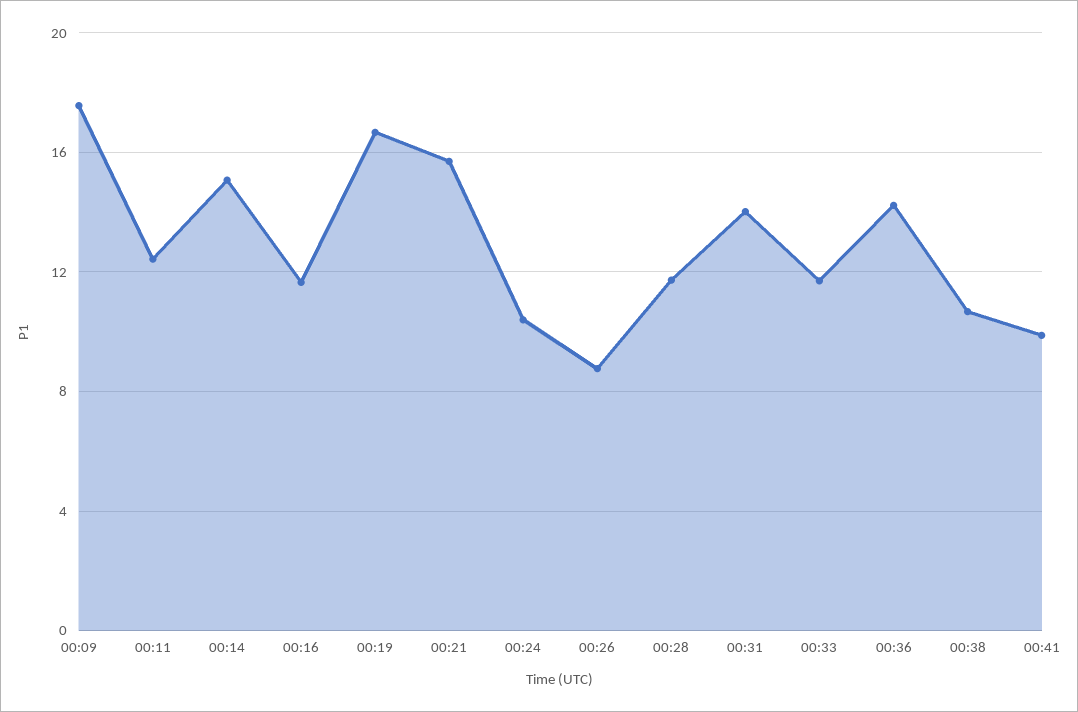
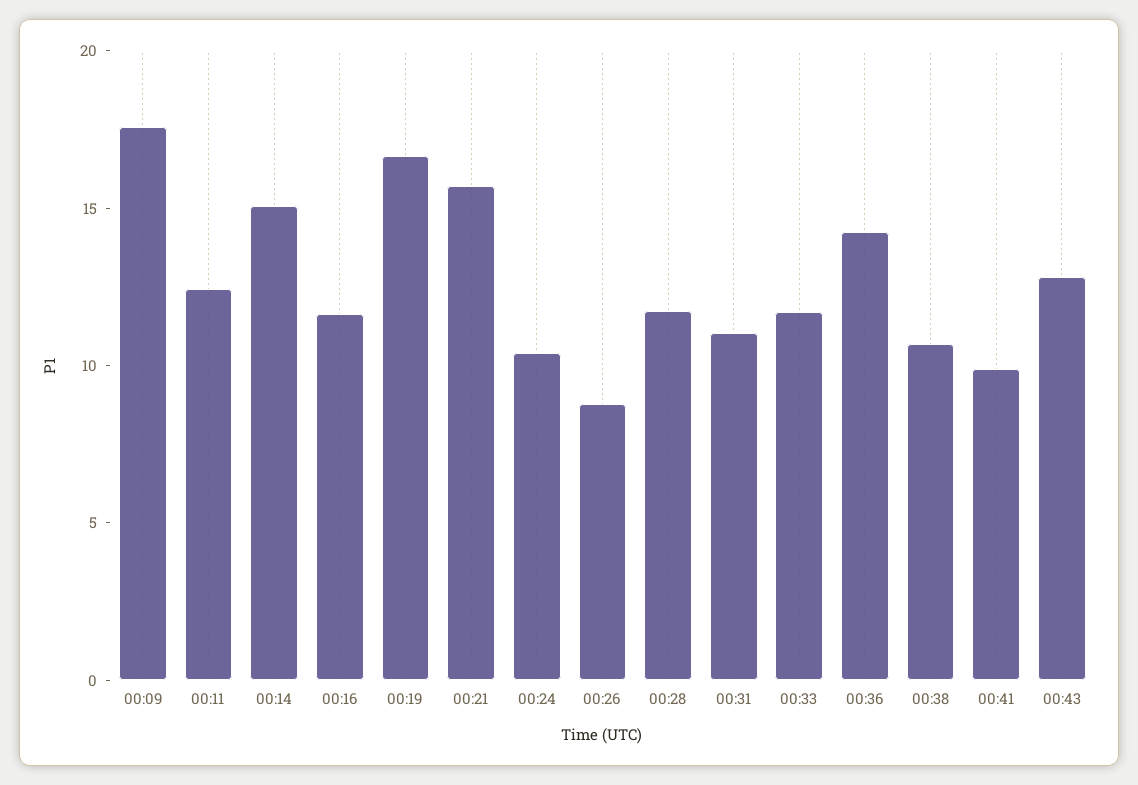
00:31: 14 -> 11
00:43: none -> 13

